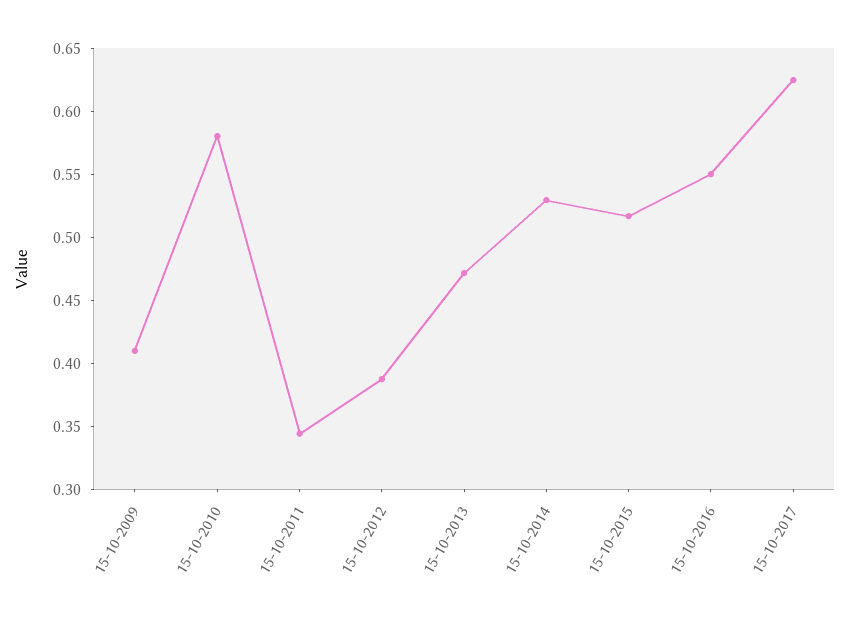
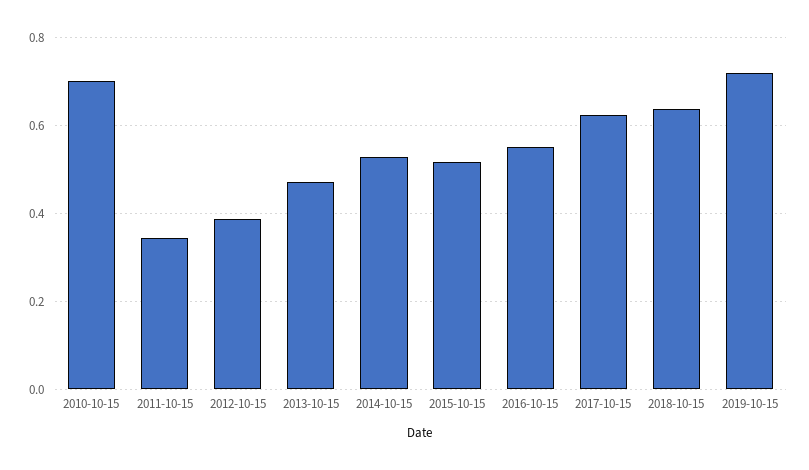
15-10-2009: 0.41 -> none
15-10-2010: 0.58 -> 0.7
2018-10-15: none -> 0.64
2019-10-15: none -> 0.72

